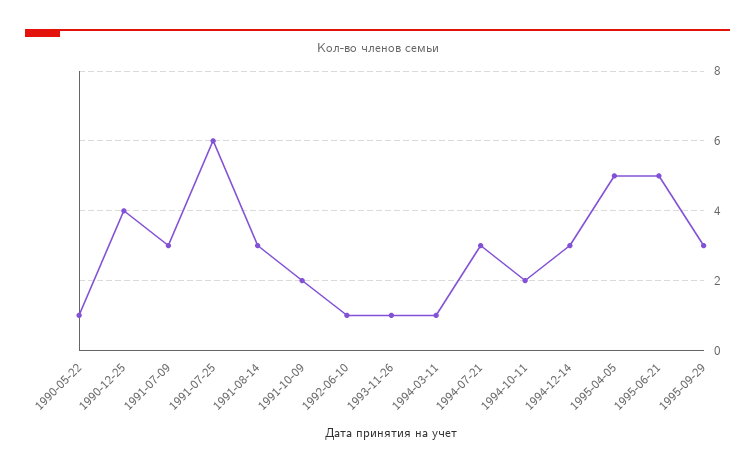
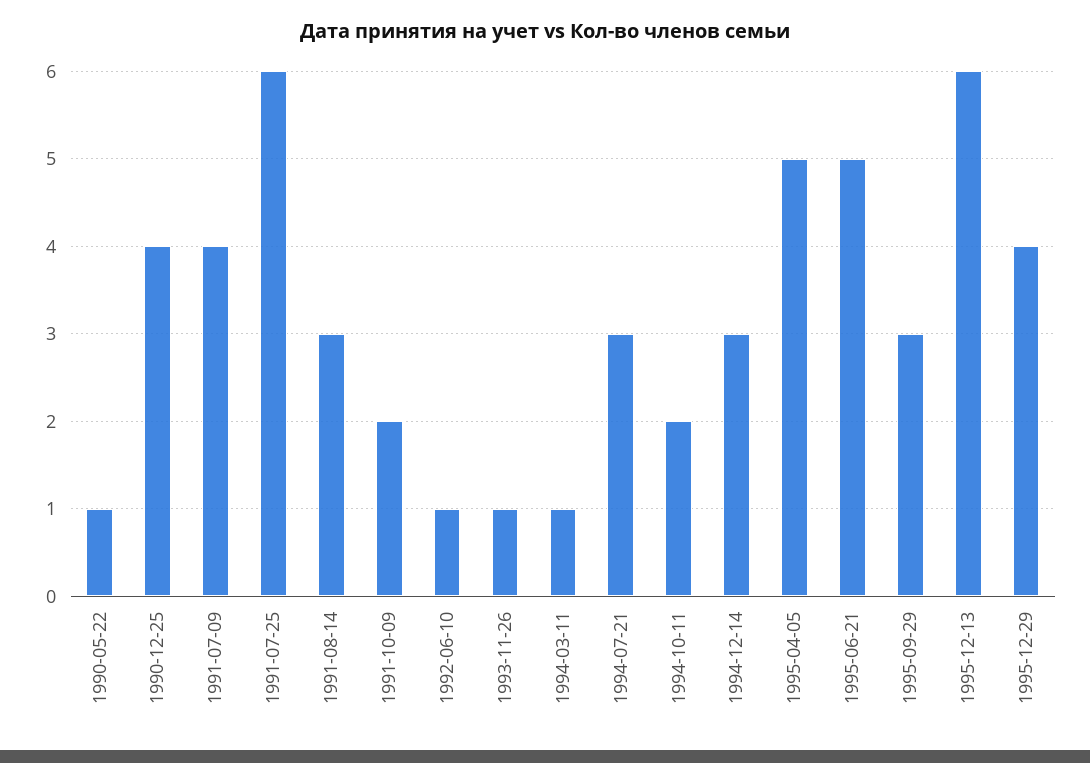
1991-07-09: 3 -> 4
1995-12-13: none -> 6
1995-12-29: none -> 4

